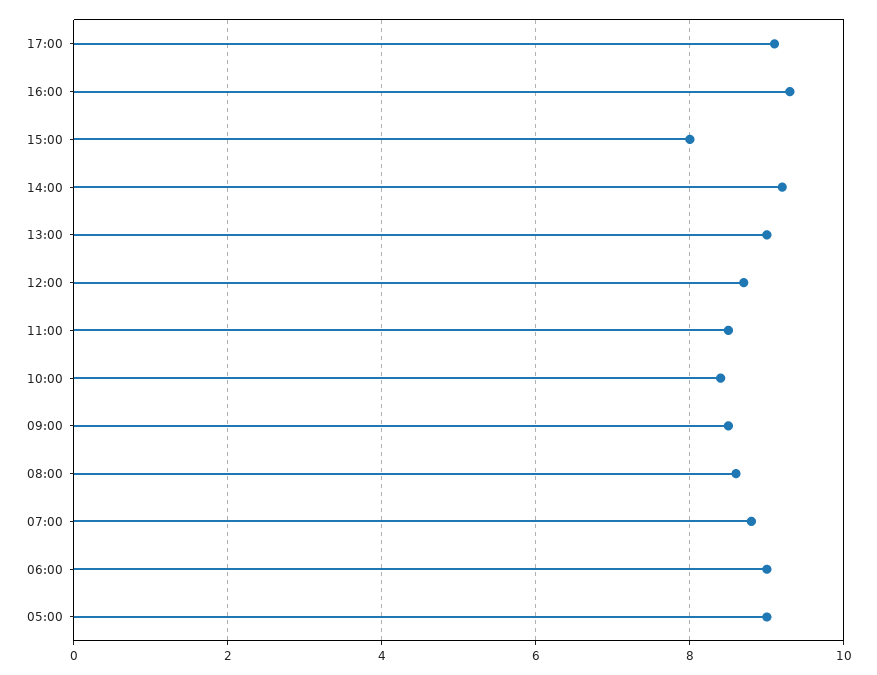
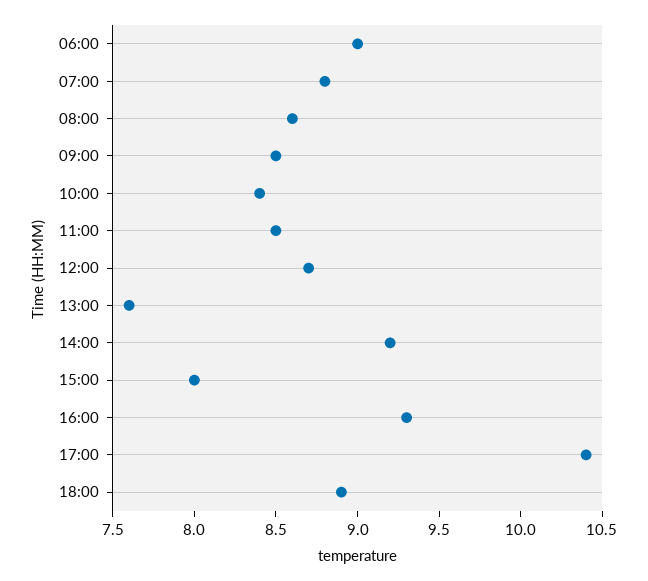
17:00: 9 -> 10.4
13:00: 9 -> 7.6
05:00: 9 -> none
18:00: none -> 8.9

